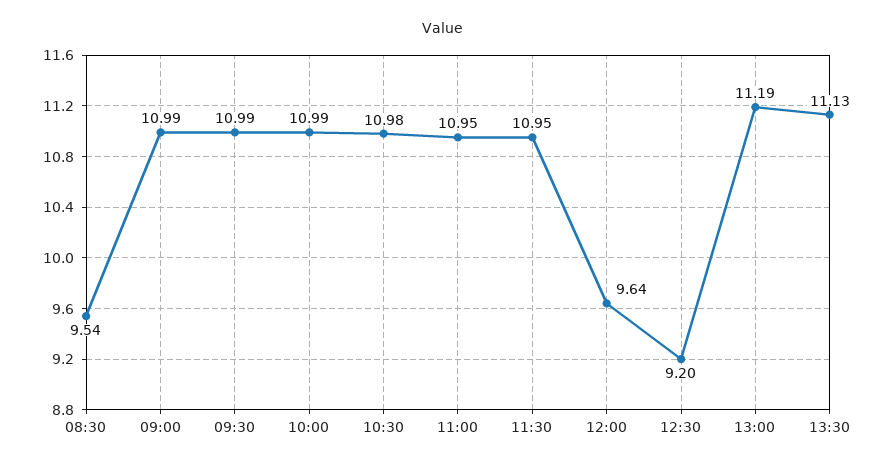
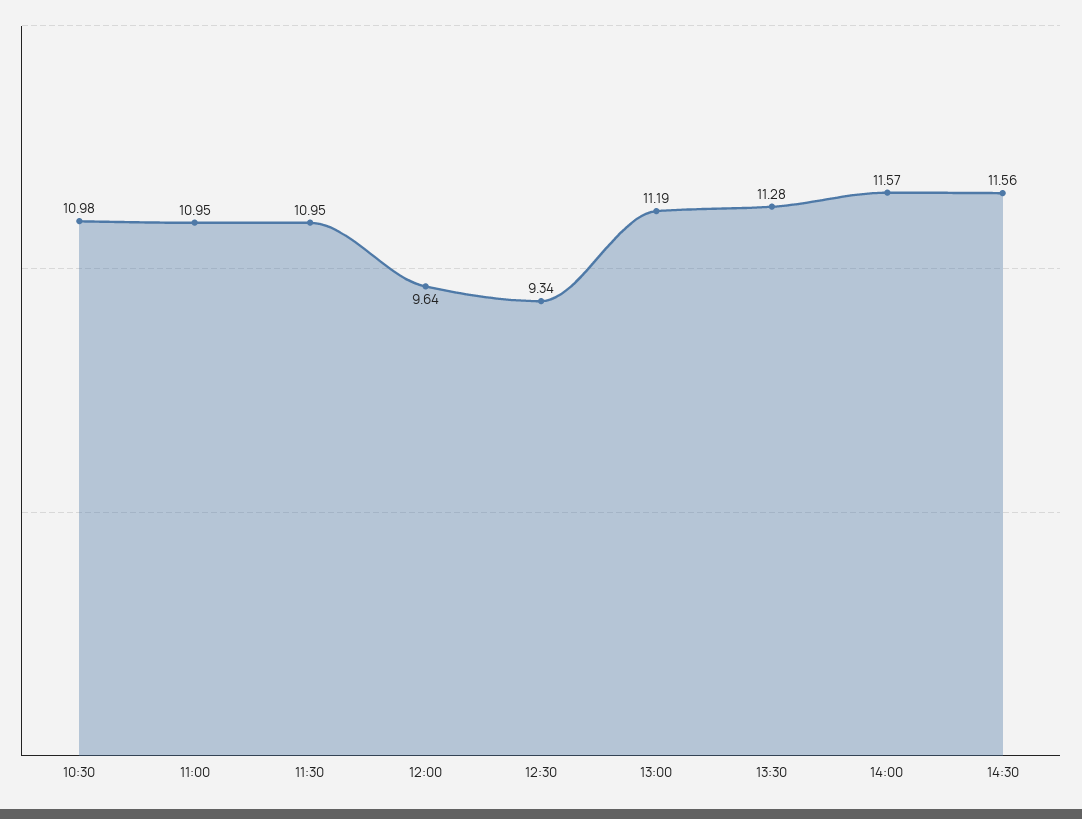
08:30: 9.54 -> none
09:00: 10.99 -> none
09:30: 10.99 -> none
10:00: 10.99 -> none
12:30: 9.2 -> 9.34
13:30: 11.13 -> 11.28
14:00: none -> 11.57
14:30: none -> 11.56

